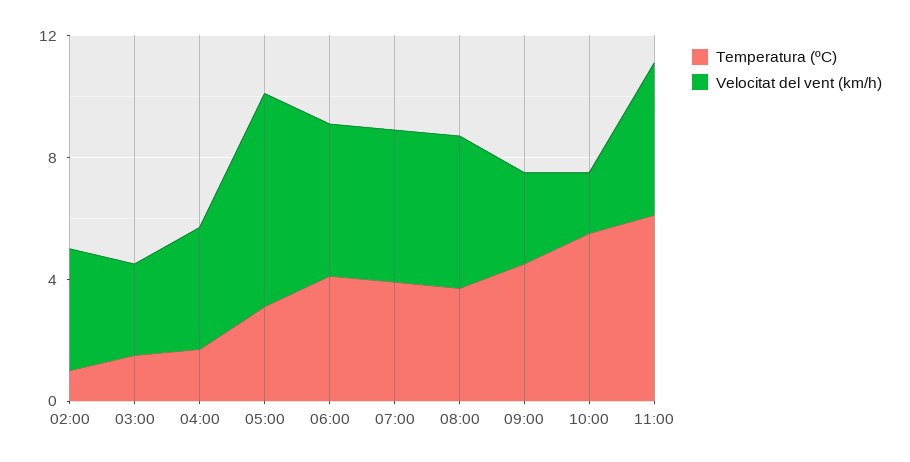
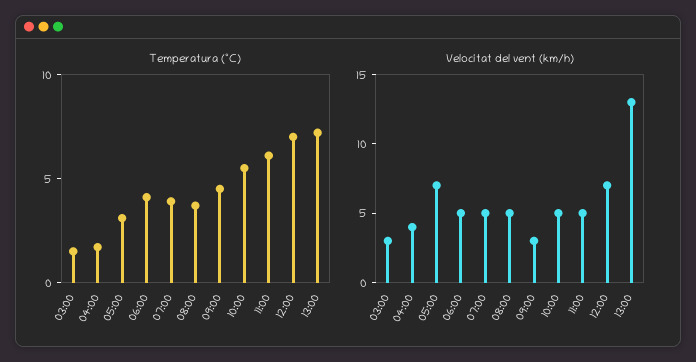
Temperatura (ºC), 02:00: 1 -> none
Velocitat del vent (km/h), 02:00: 4 -> none
Velocitat del vent (km/h), 10:00: 2 -> 5
Temperatura (ºC), 12:00: none -> 7
Temperatura (ºC), 13:00: none -> 7
Velocitat del vent (km/h), 12:00: none -> 7
Velocitat del vent (km/h), 13:00: none -> 13

